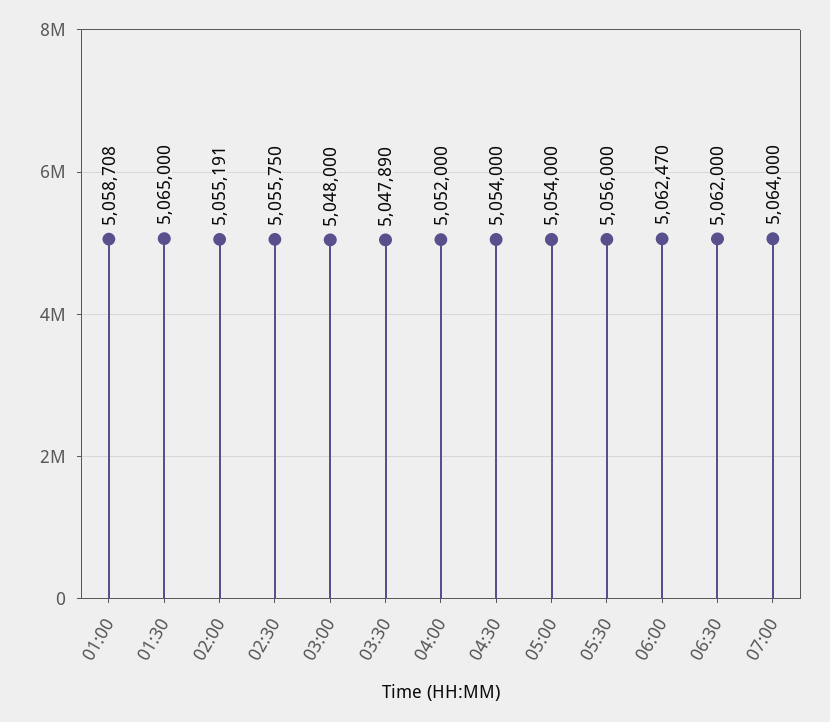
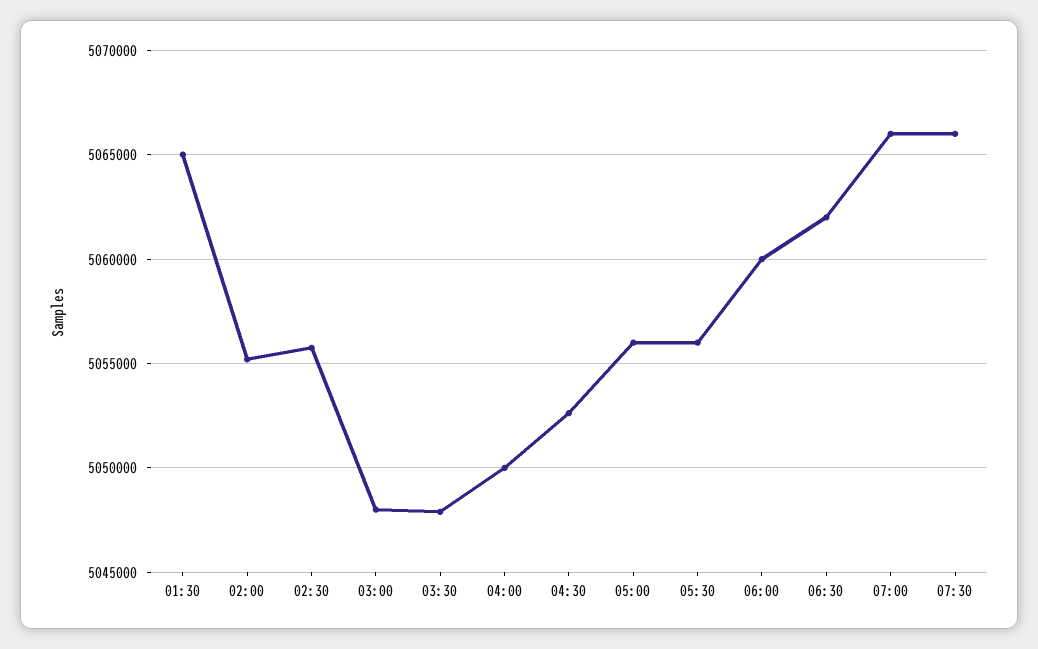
01:00: 5058708 -> none
04:00: 5052000 -> 5050000
04:30: 5054000 -> 5052500
05:00: 5054000 -> 5056000
06:00: 5062470 -> 5060000
07:00: 5064000 -> 5066000
07:30: none -> 5066000

